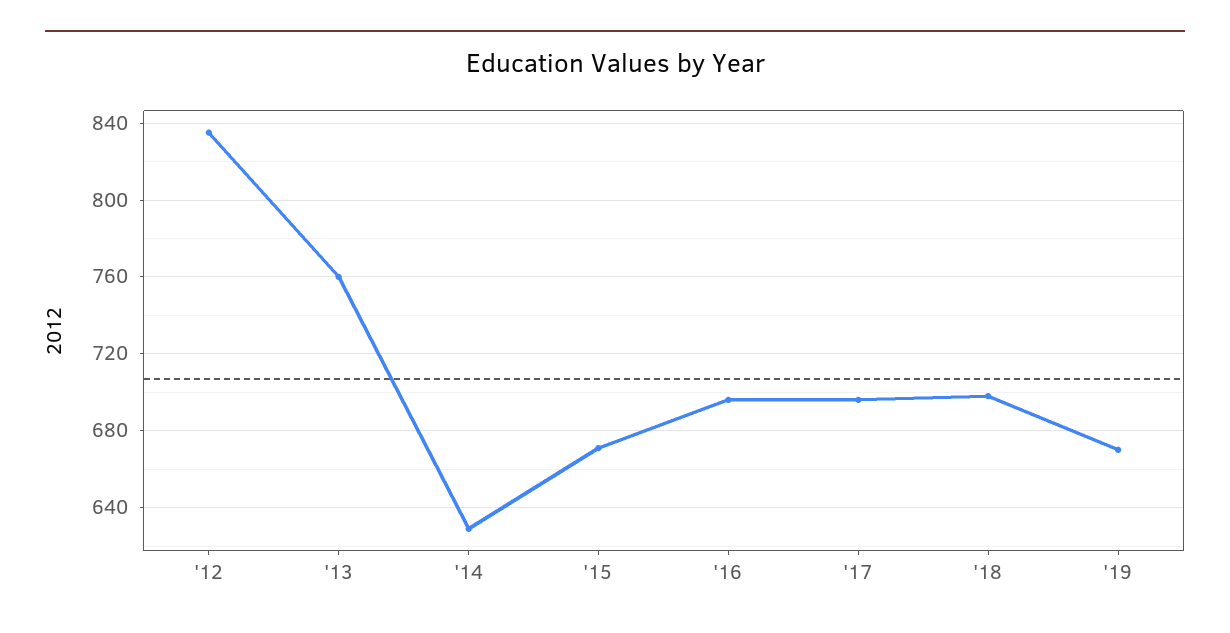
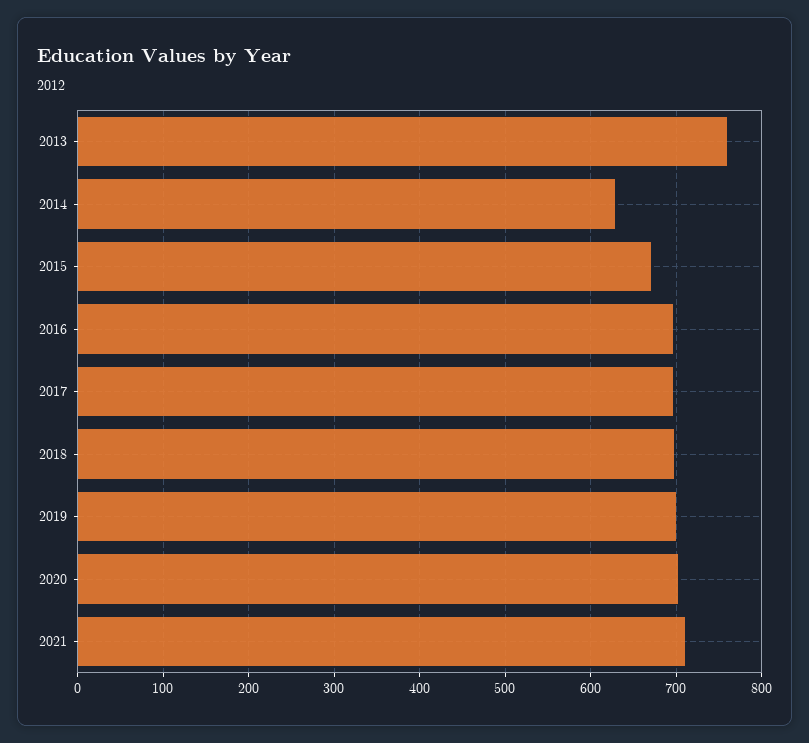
'12: 835 -> none
'19: 670 -> 700
2020: none -> 700
2021: none -> 710

